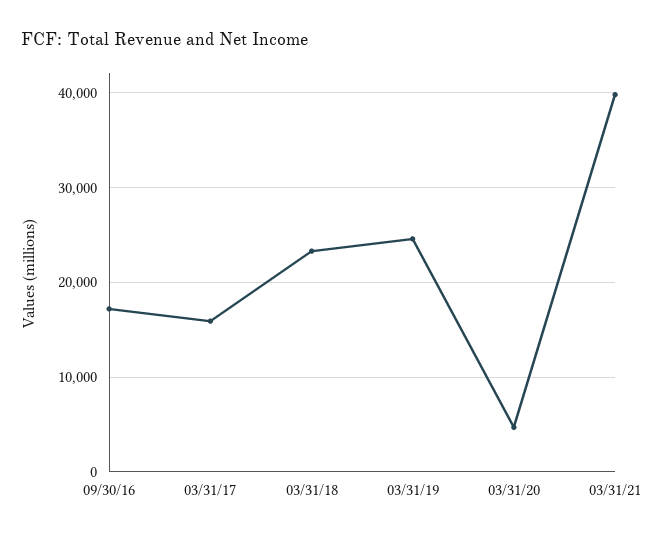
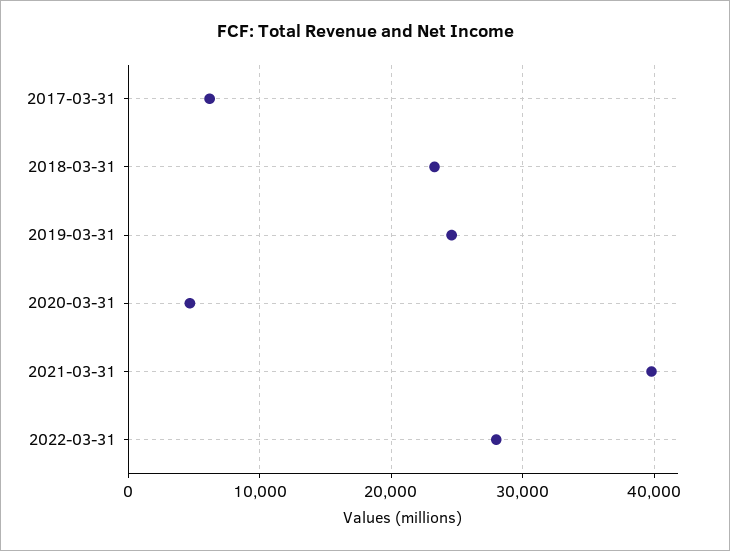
09/30/16: 17000 -> none
03/31/17: 16000 -> 6000
2022-03-31: none -> 28000

